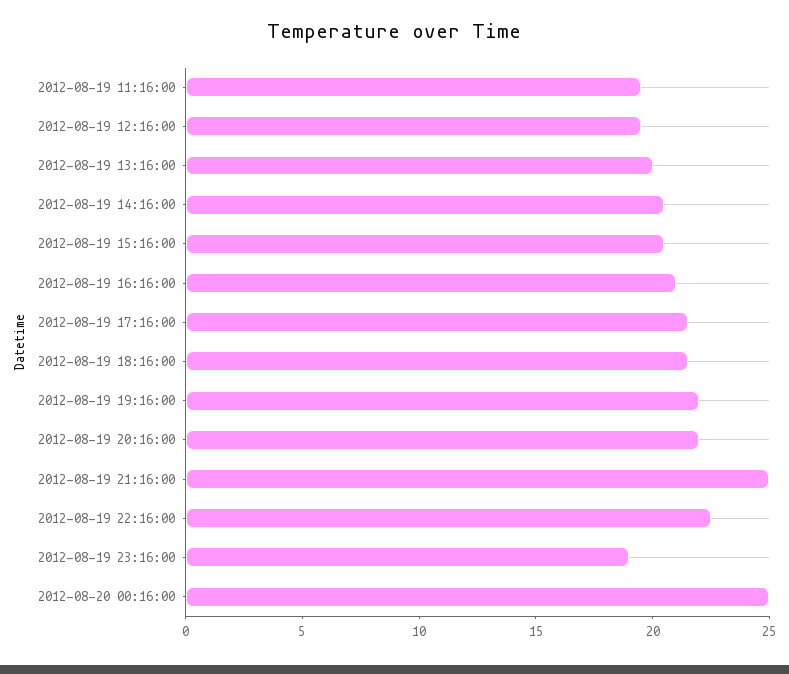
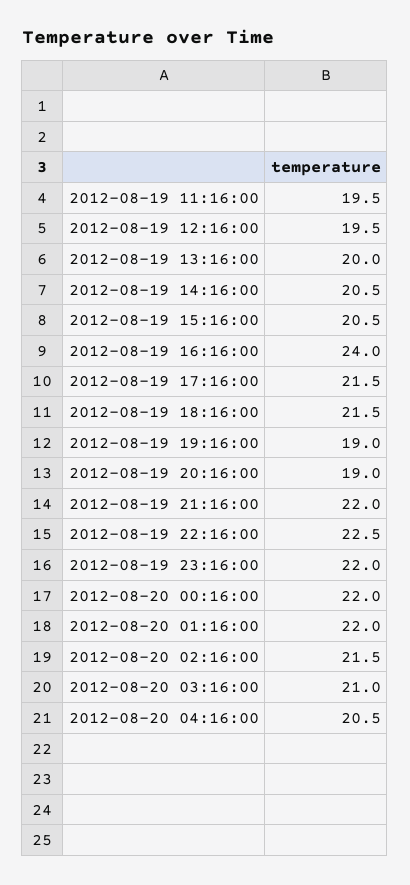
2012-08-19 16:16:00: 21 -> 24
2012-08-19 19:16:00: 22 -> 19
2012-08-19 20:16:00: 22 -> 19
2012-08-19 21:16:00: 25 -> 22
2012-08-19 23:16:00: 19 -> 22
2012-08-20 00:16:00: 25 -> 22
2012-08-20 01:16:00: none -> 22
2012-08-20 02:16:00: none -> 21.5
2012-08-20 03:16:00: none -> 21
2012-08-20 04:16:00: none -> 20.5

